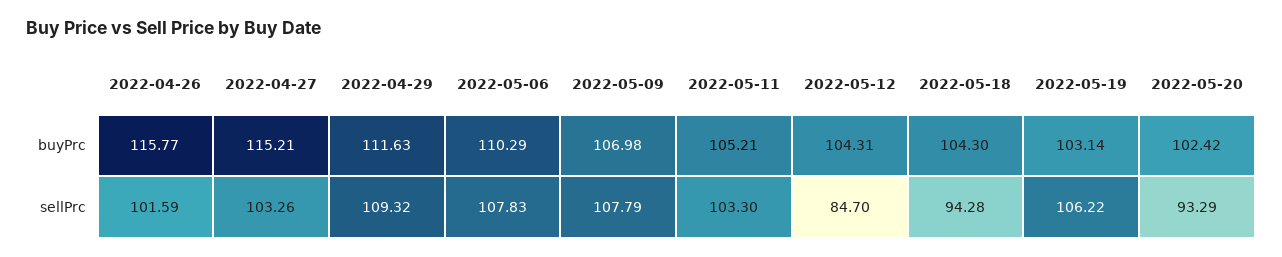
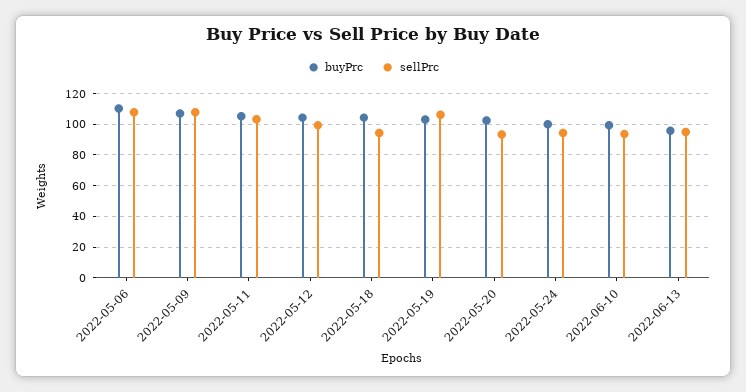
buyPrc, 2022-04-26: 115.77 -> none
buyPrc, 2022-04-27: 115.21 -> none
buyPrc, 2022-04-29: 111.63 -> none
sellPrc, 2022-04-26: 101.59 -> none
sellPrc, 2022-04-27: 103.26 -> none
sellPrc, 2022-04-29: 109.32 -> none
sellPrc, 2022-05-12: 84.7 -> 100
buyPrc, 2022-05-24: none -> 100
sellPrc, 2022-05-24: none -> 95
buyPrc, 2022-06-10: none -> 100
sellPrc, 2022-06-10: none -> 95
buyPrc, 2022-06-13: none -> 95
sellPrc, 2022-06-13: none -> 95

